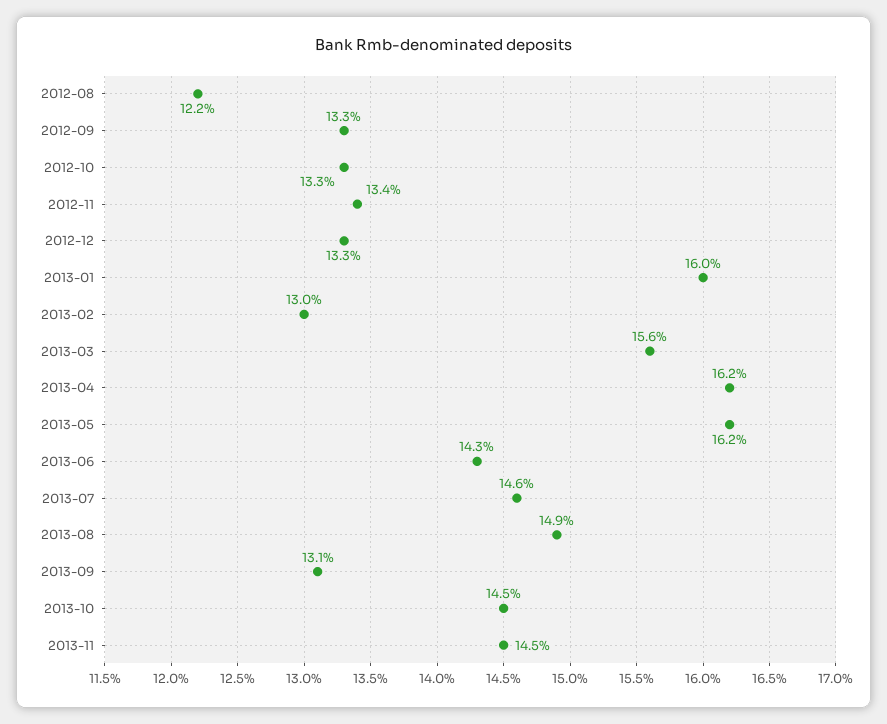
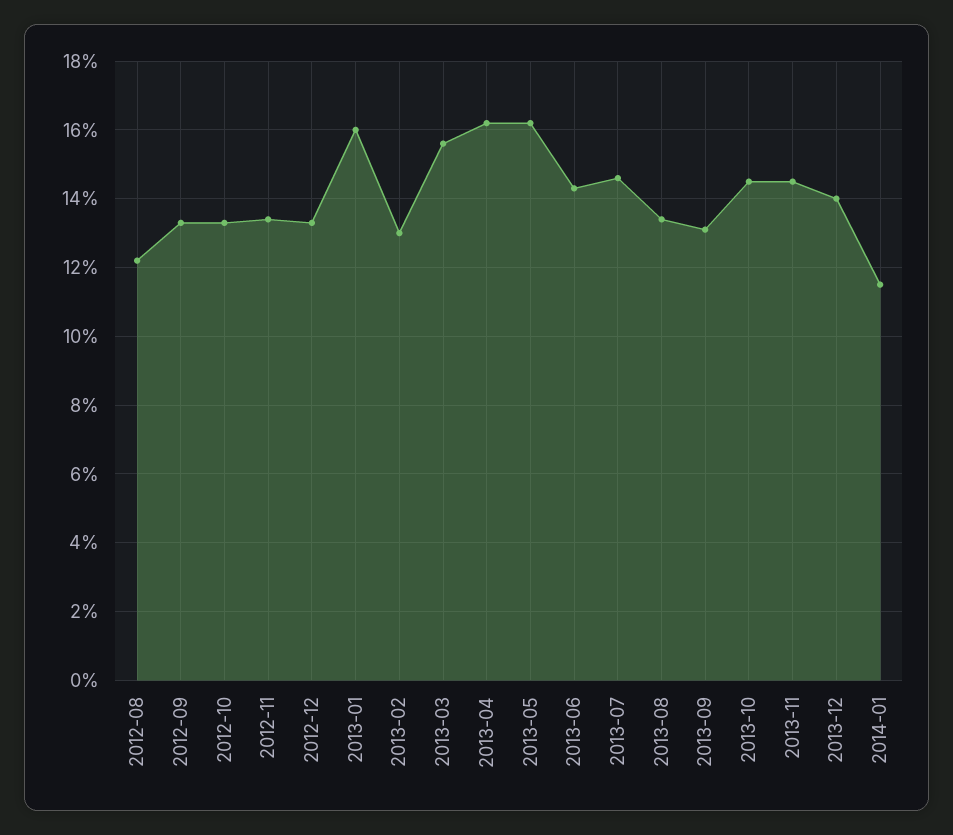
2013-08: 14.9 -> 13.5
2013-12: none -> 14
2014-01: none -> 11.5

